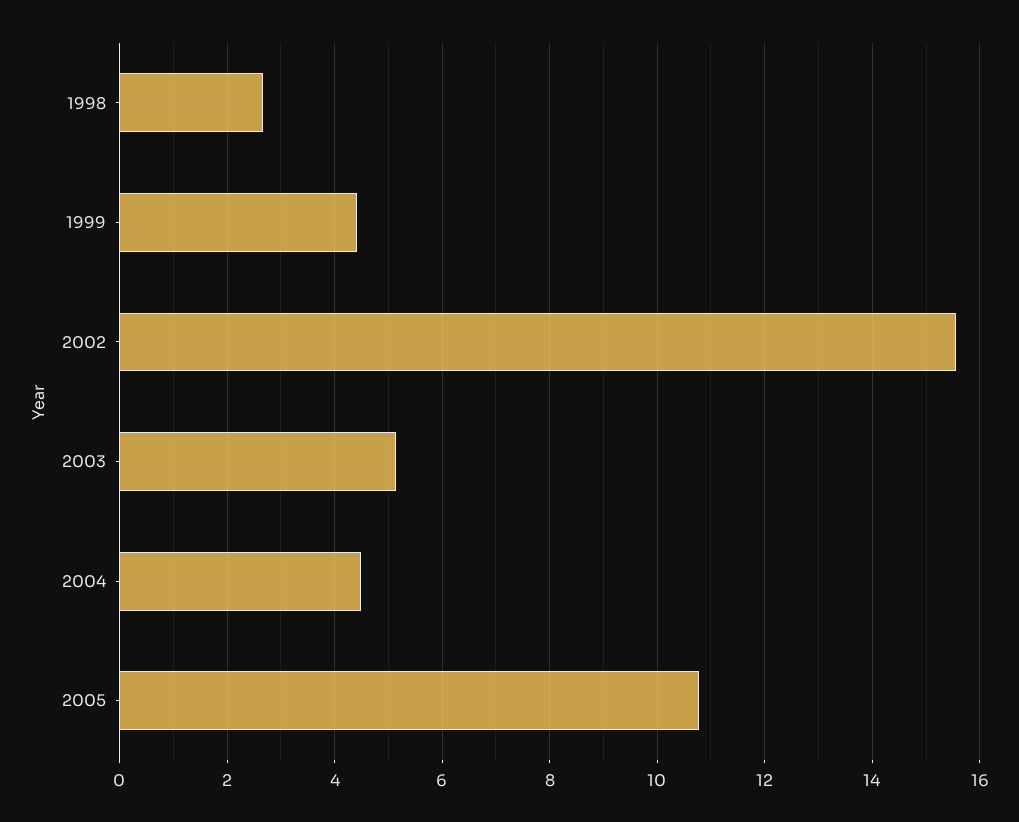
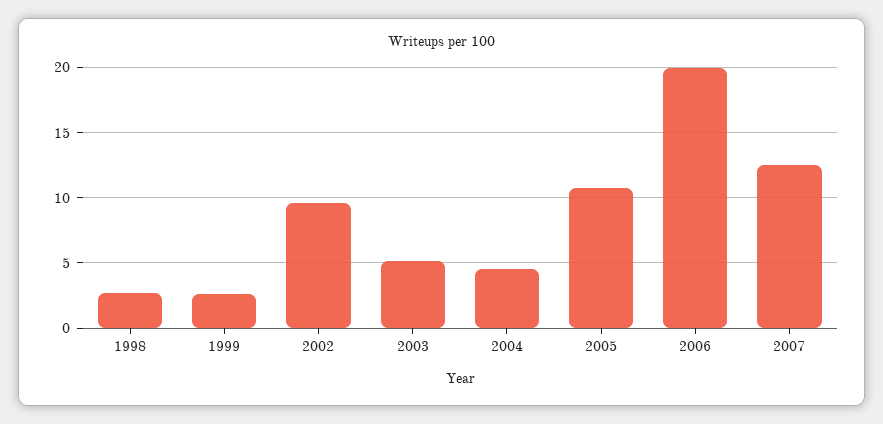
1999: 4.4 -> 2.5
2002: 15.6 -> 9.5
2006: none -> 20
2007: none -> 12.5

